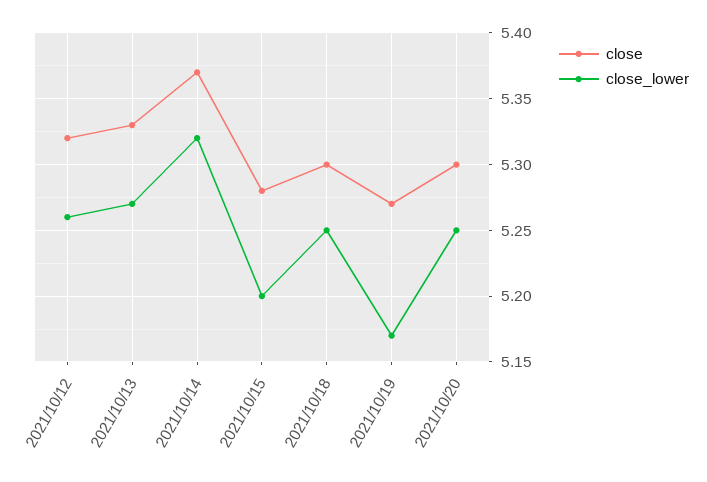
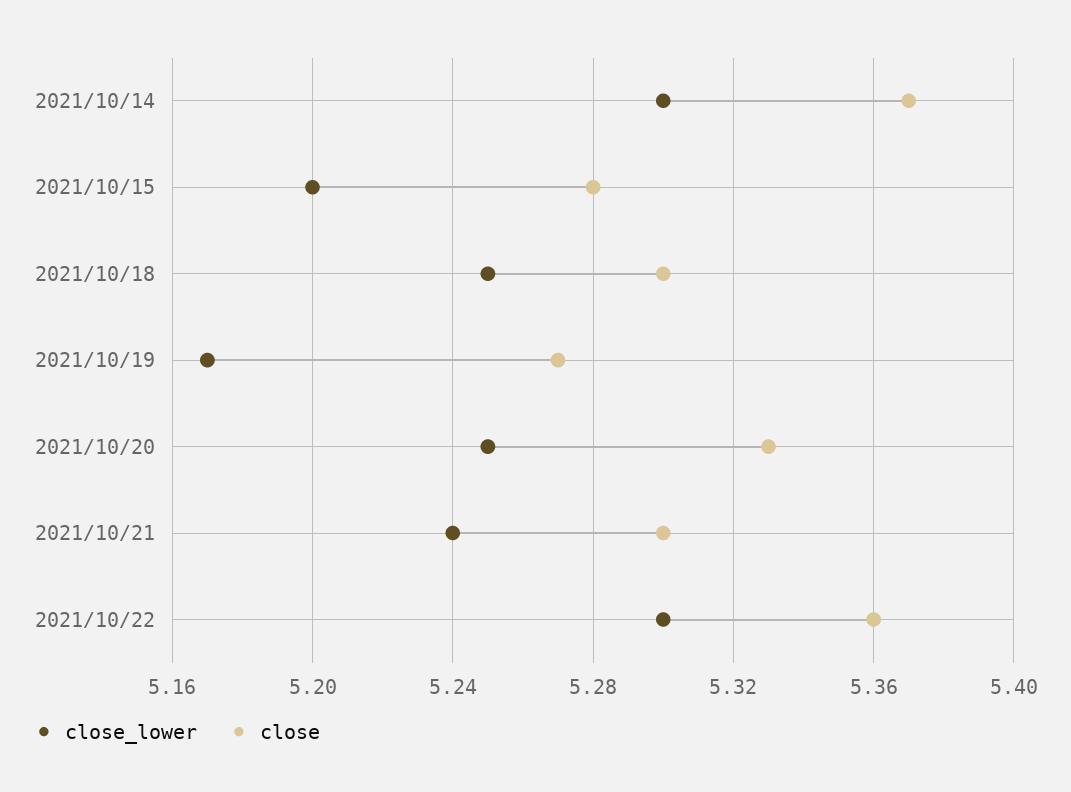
close, 2021/10/12: 5.32 -> none
close_lower, 2021/10/12: 5.26 -> none
close, 2021/10/13: 5.33 -> none
close_lower, 2021/10/13: 5.27 -> none
close_lower, 2021/10/14: 5.32 -> 5.3
close, 2021/10/20: 5.3 -> 5.33
close_lower, 2021/10/21: none -> 5.24
close, 2021/10/21: none -> 5.3
close_lower, 2021/10/22: none -> 5.3
close, 2021/10/22: none -> 5.36

